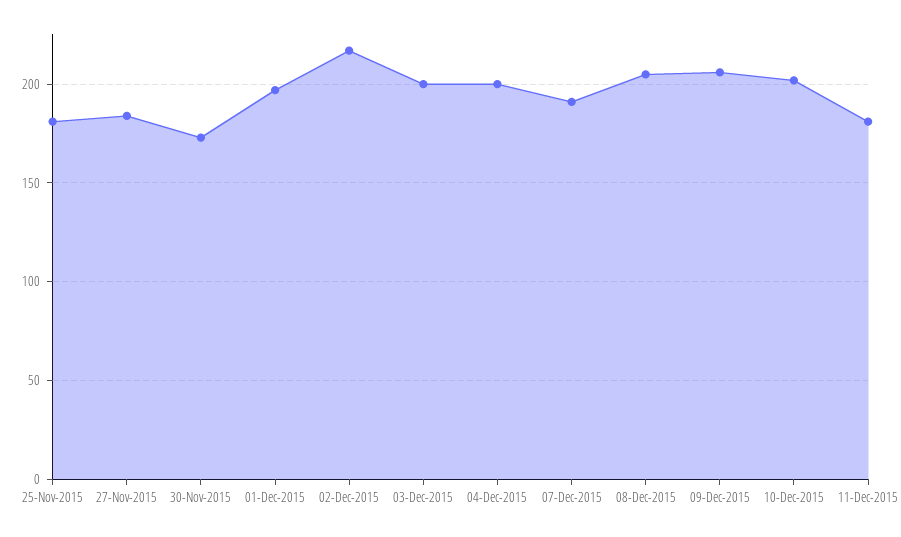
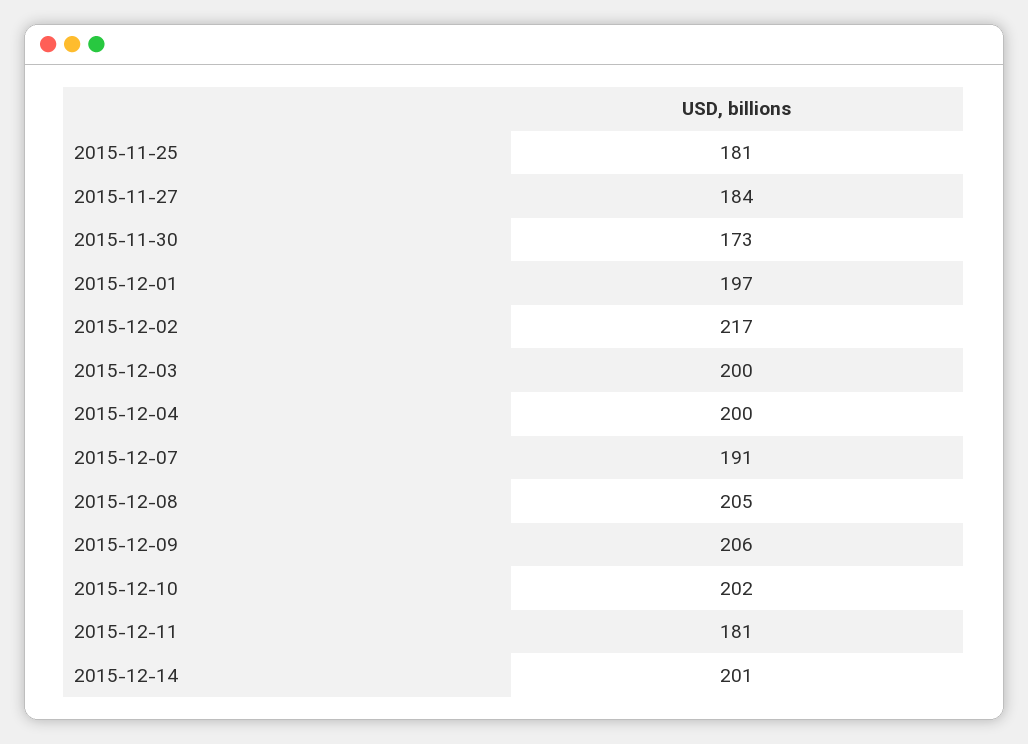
2015-12-14: none -> 201

